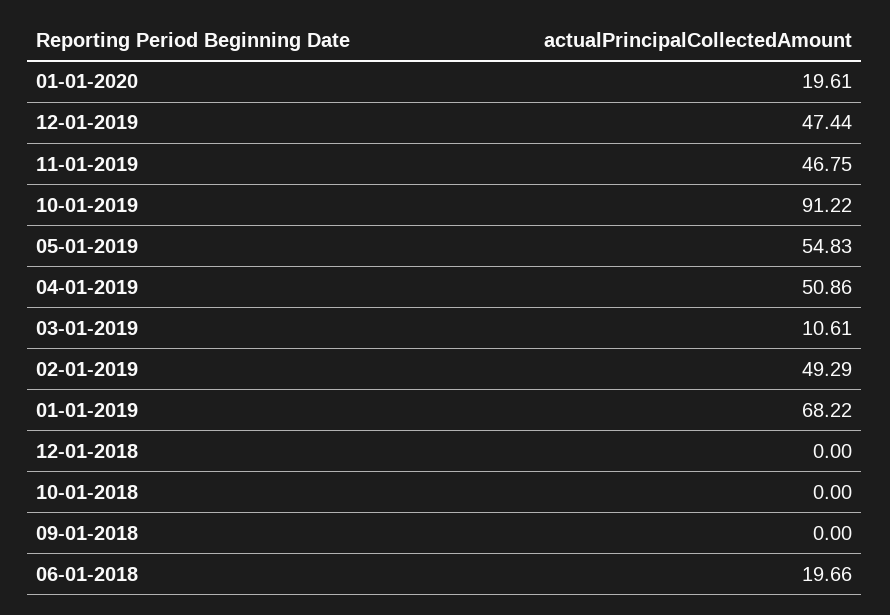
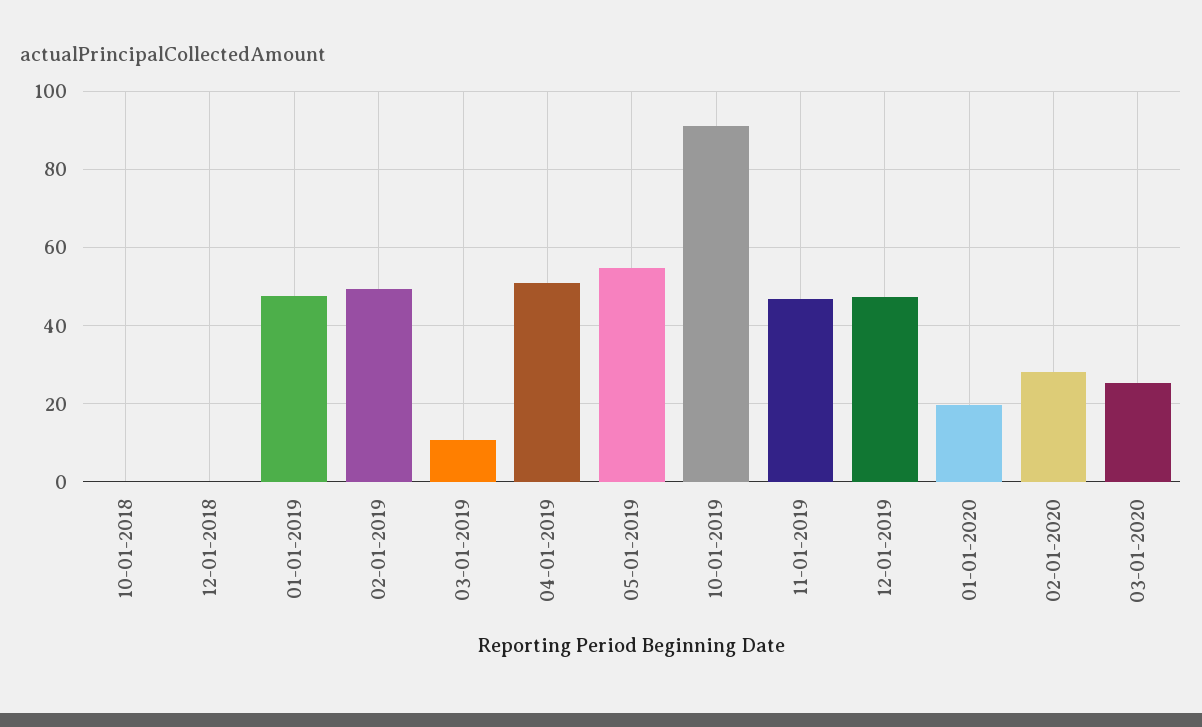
01-01-2019: 68.22 -> 48
09-01-2018: 0 -> none
06-01-2018: 19.66 -> none
02-01-2020: none -> 28
03-01-2020: none -> 26

